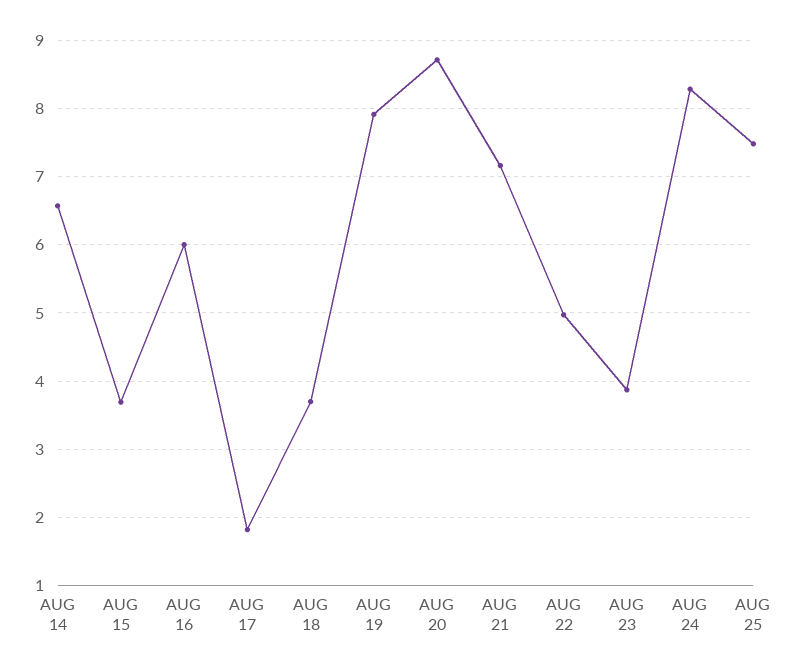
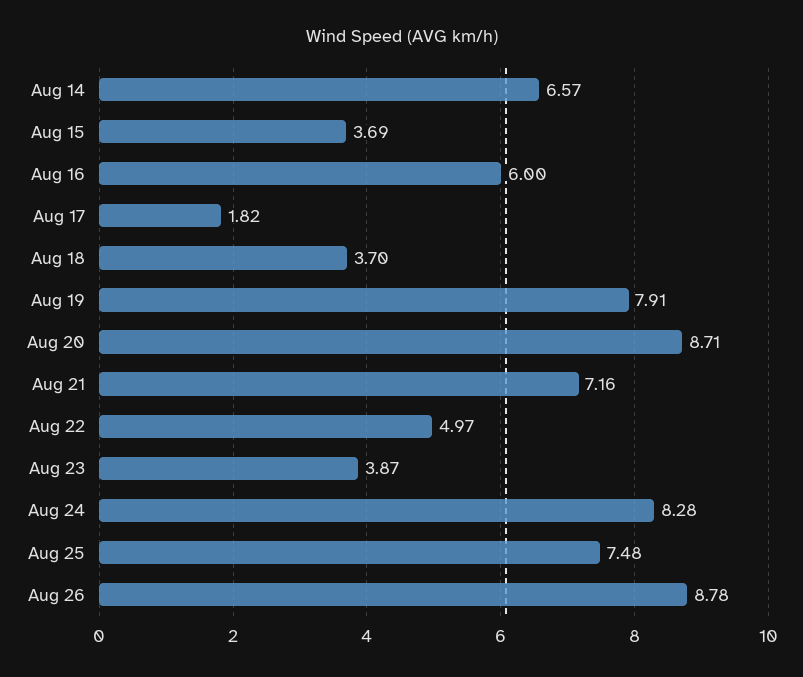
Aug 26: none -> 8.78

